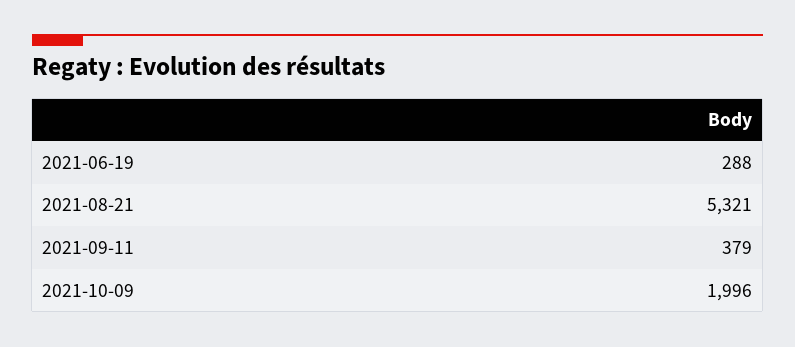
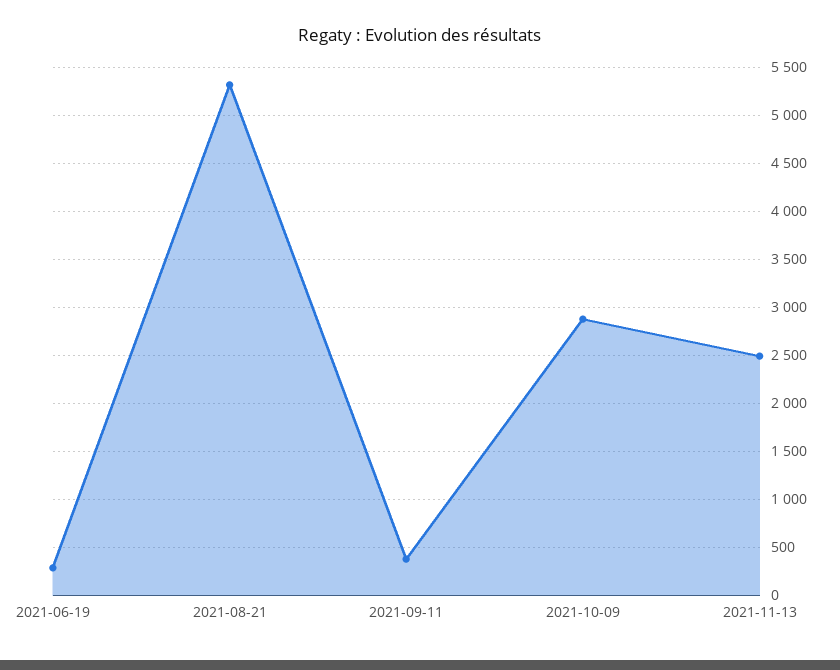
2021-10-09: 1996 -> 2900
2021-11-13: none -> 2500

